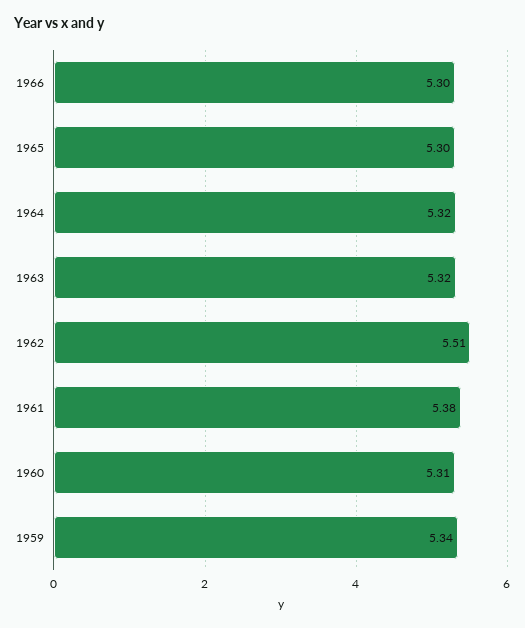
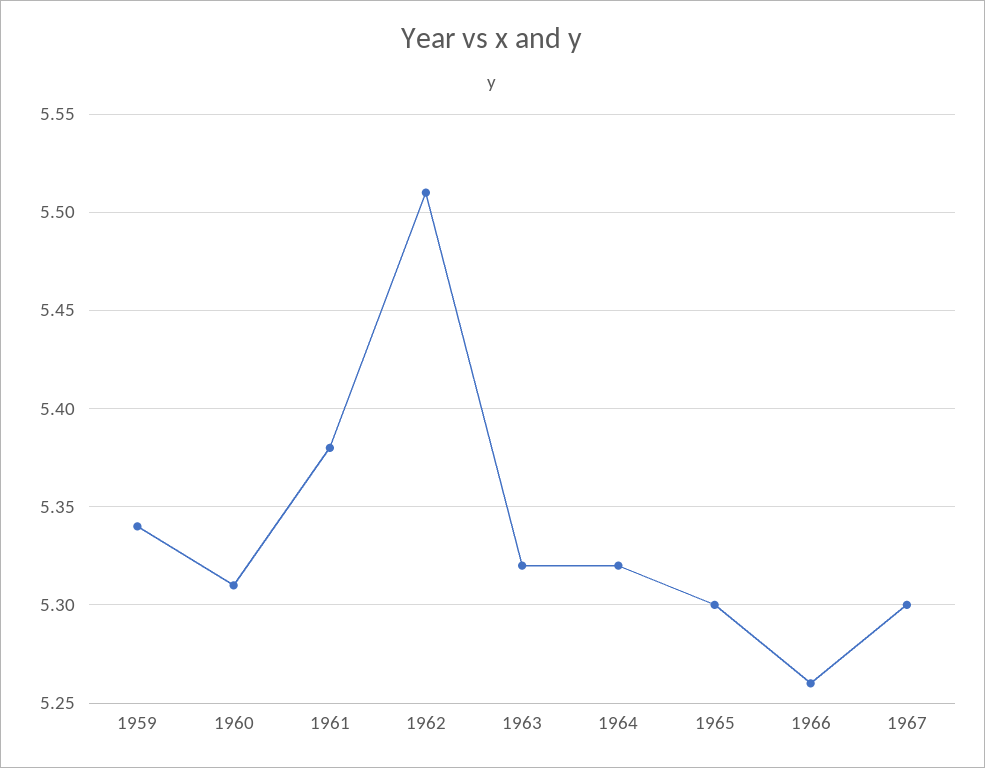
1966: 5.3 -> 5.26
1967: none -> 5.3

